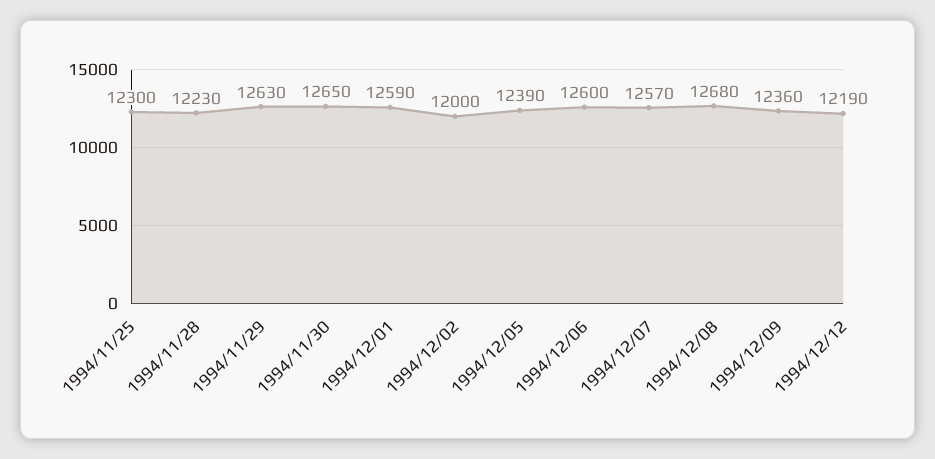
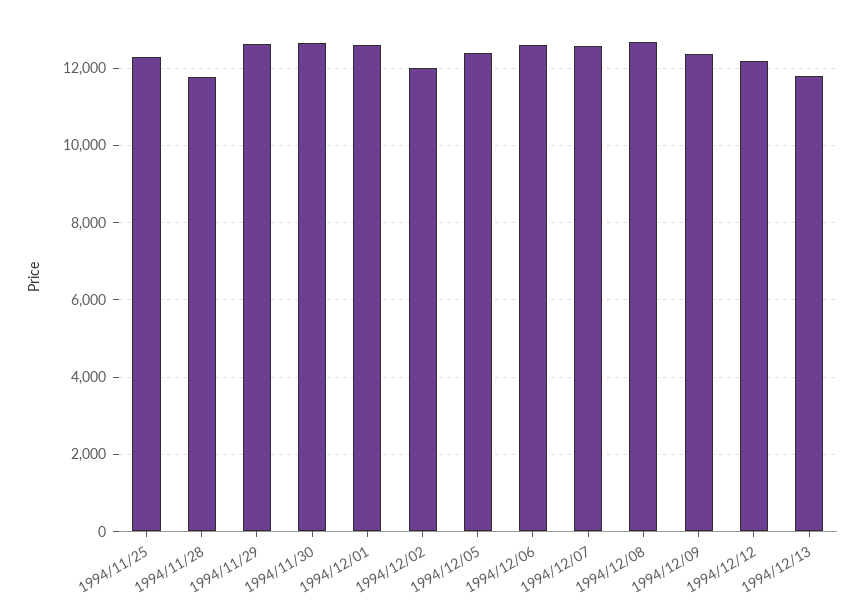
1994/11/28: 12230 -> 11800
1994/12/13: none -> 11800

